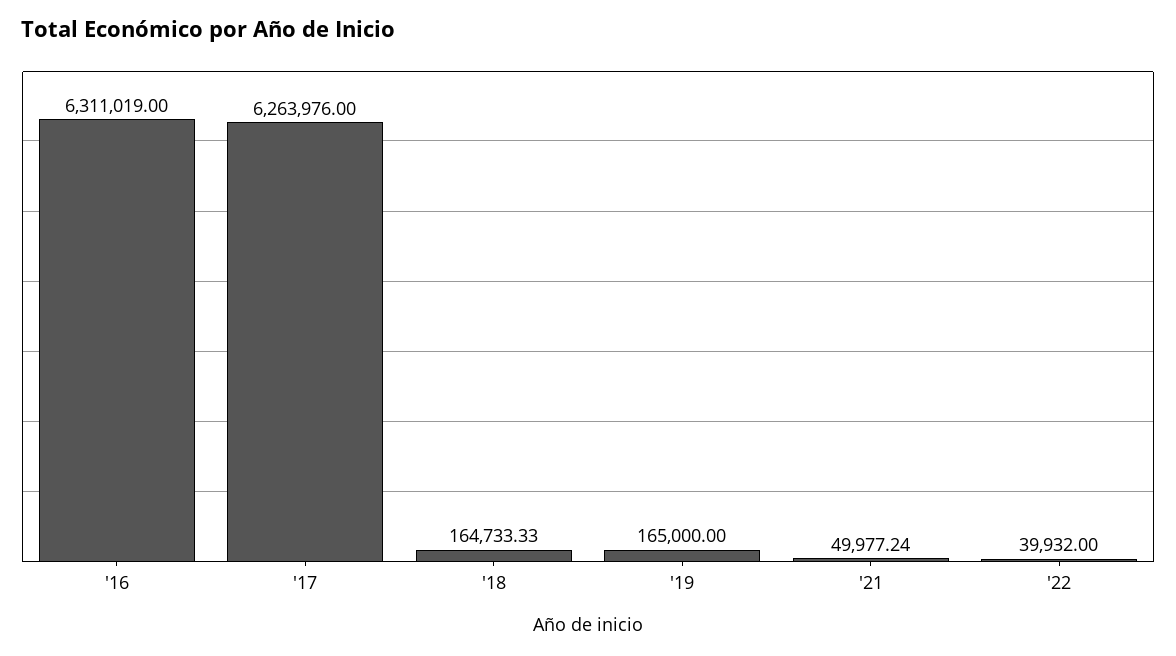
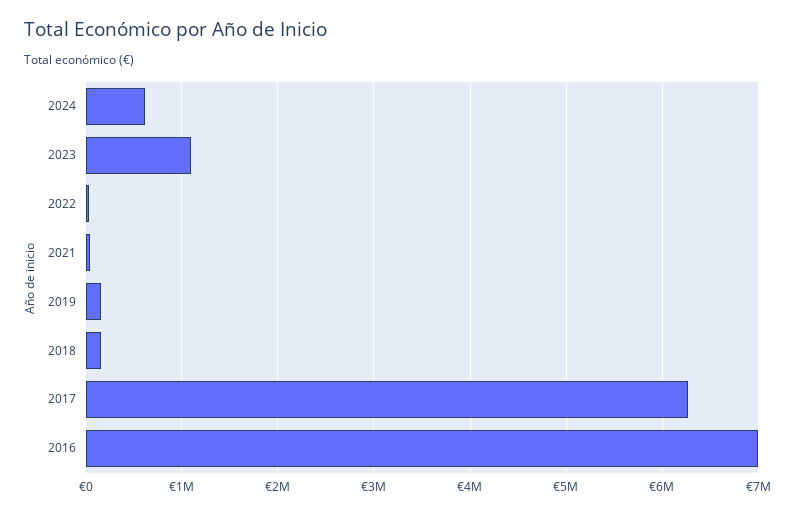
'16: 6311019 -> 7000000
2024: none -> 600000
2023: none -> 1100000

